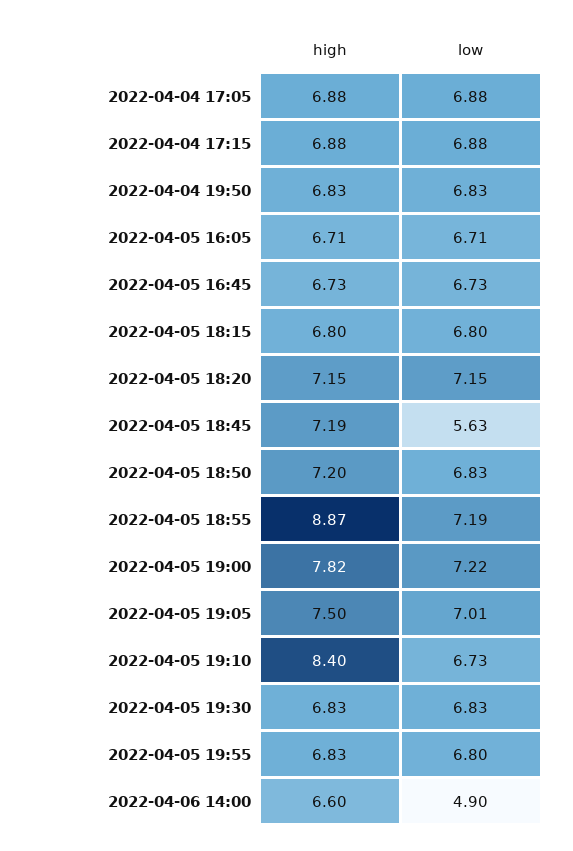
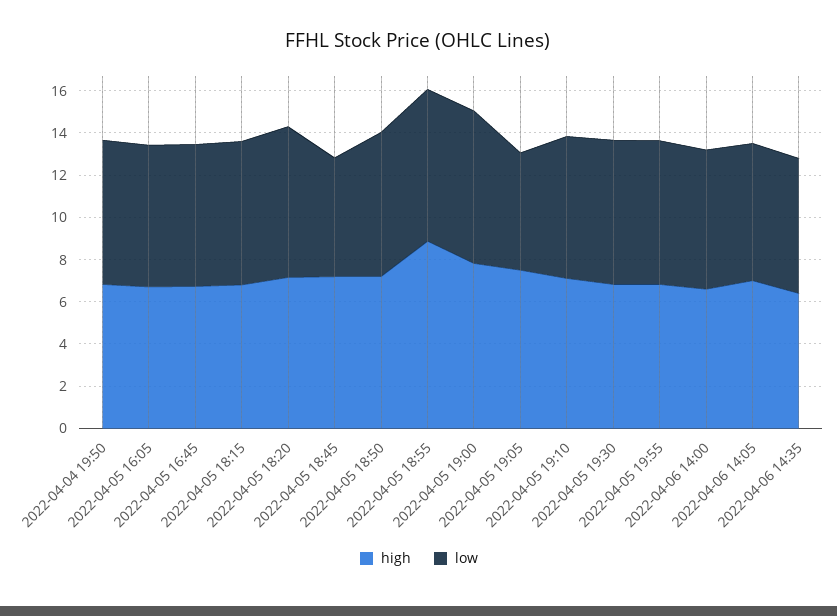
high, 2022-04-04 17:05: 6.88 -> none
low, 2022-04-04 17:05: 6.88 -> none
high, 2022-04-04 17:15: 6.88 -> none
low, 2022-04-04 17:15: 6.88 -> none
low, 2022-04-05 19:05: 7.01 -> 5.5
high, 2022-04-05 19:10: 8.4 -> 7
low, 2022-04-06 14:00: 4.9 -> 6.5
high, 2022-04-06 14:05: none -> 7
low, 2022-04-06 14:05: none -> 6.5
high, 2022-04-06 14:35: none -> 6.5
low, 2022-04-06 14:35: none -> 6.5

